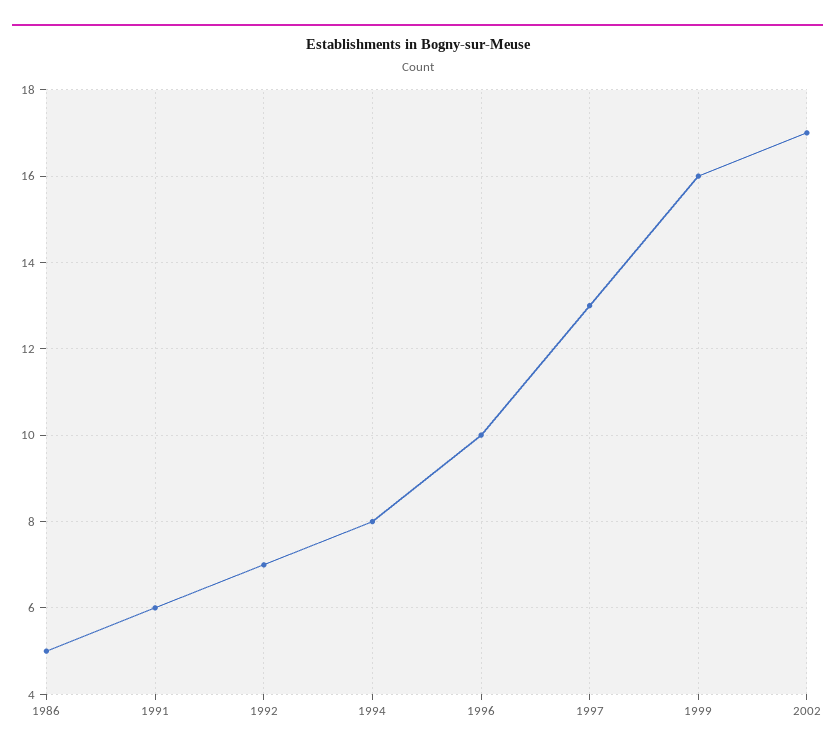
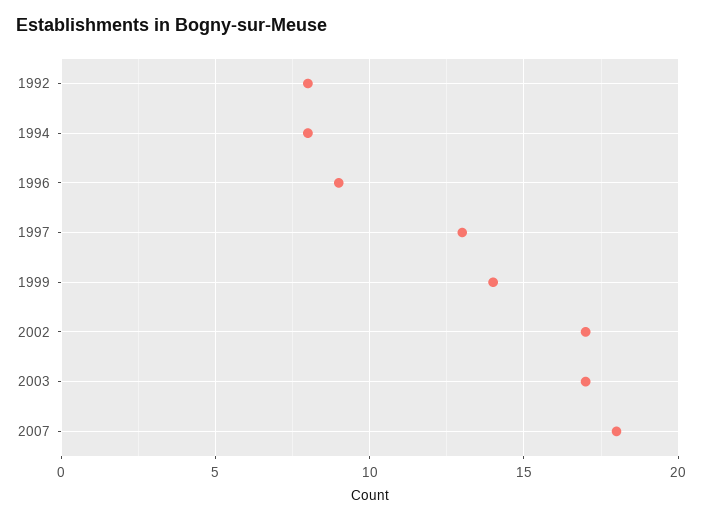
1986: 5 -> none
1991: 6 -> none
1992: 7 -> 8
1996: 10 -> 9
1999: 16 -> 14
2003: none -> 17
2007: none -> 18

